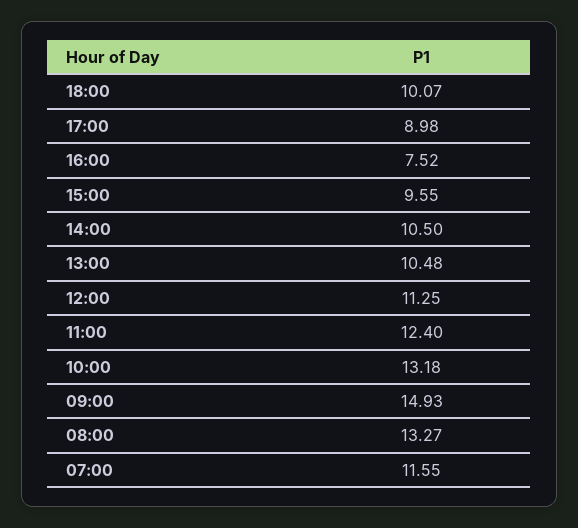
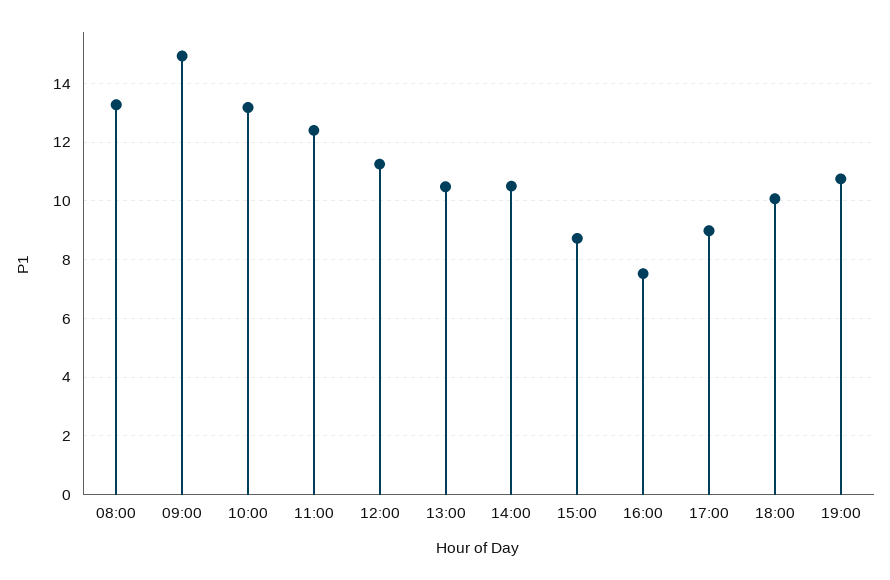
15:00: 9.55 -> 8.75
07:00: 11.55 -> none
19:00: none -> 10.75

